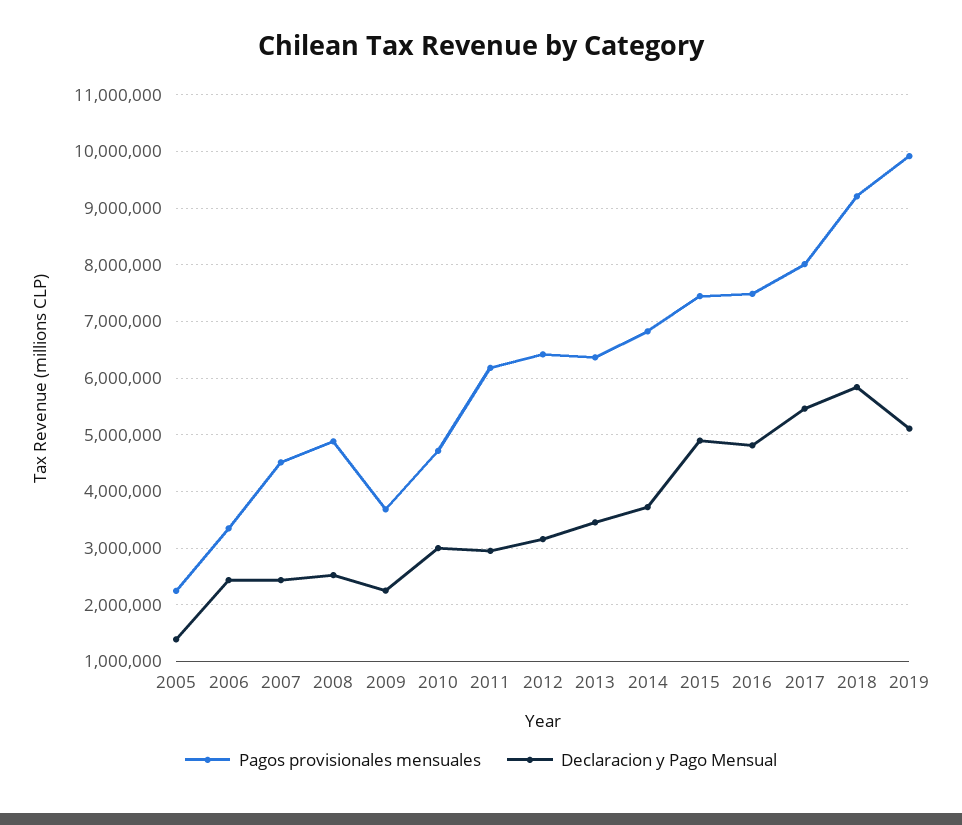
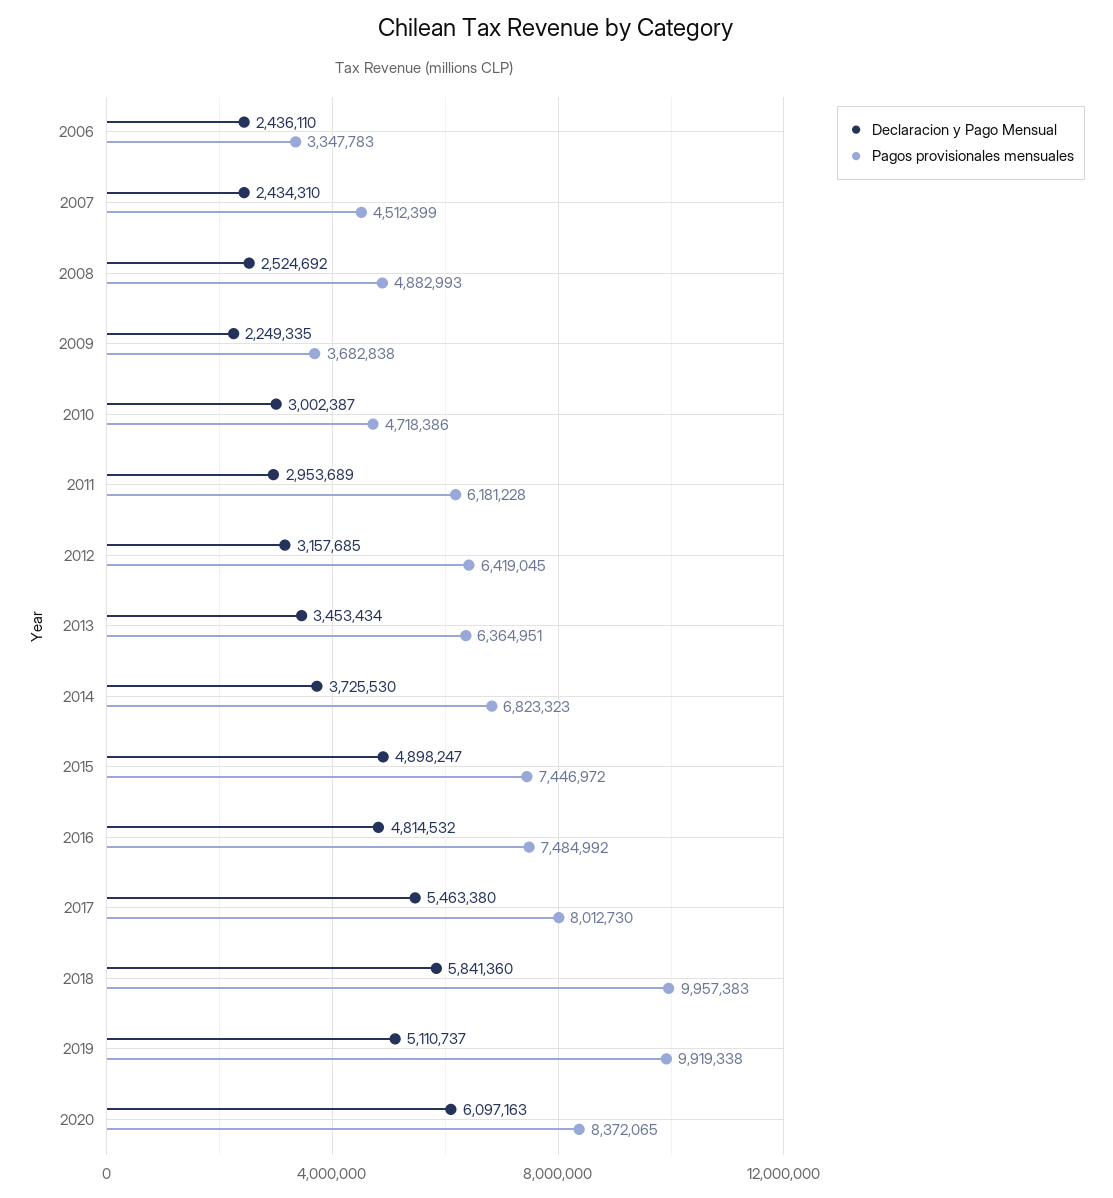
Pagos provisionales mensuales, 2005: 2200000 -> none
Declaracion y Pago Mensual, 2005: 1400000 -> none
Pagos provisionales mensuales, 2018: 9200000 -> 9957383
Declaracion y Pago Mensual, 2020: none -> 6097163
Pagos provisionales mensuales, 2020: none -> 8372065

